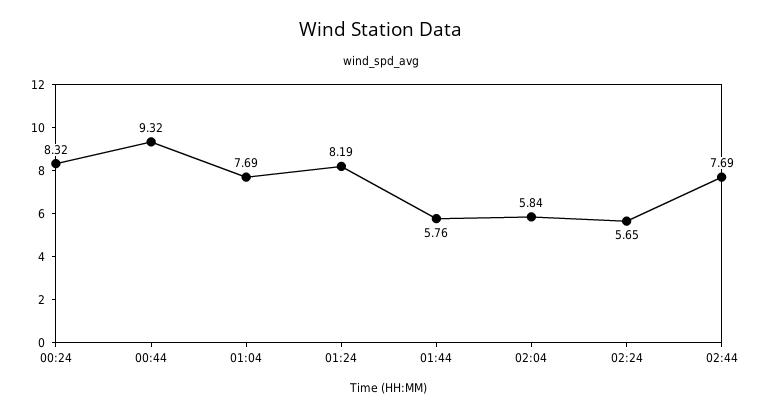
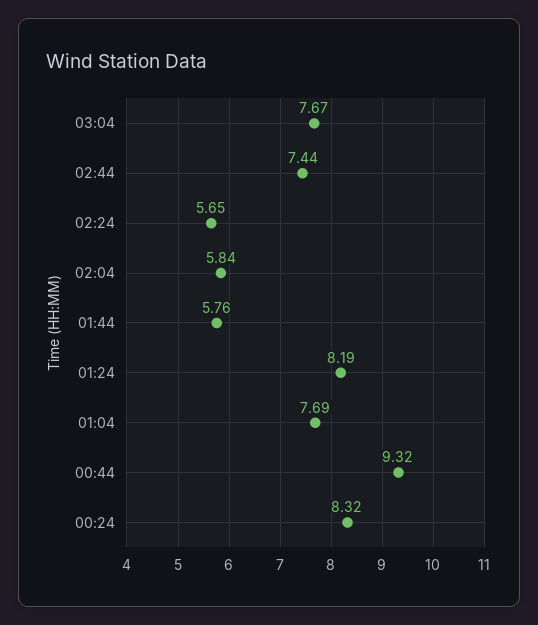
02:44: 7.69 -> 7.44
03:04: none -> 7.67

